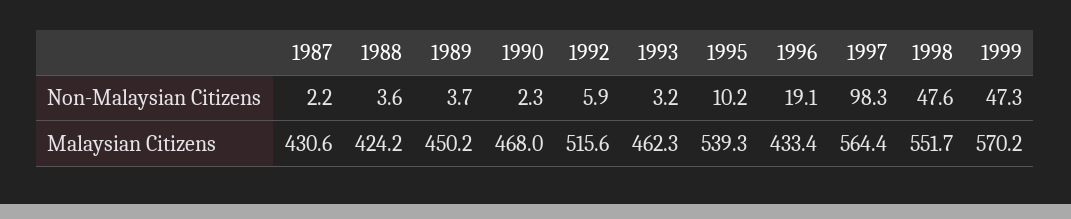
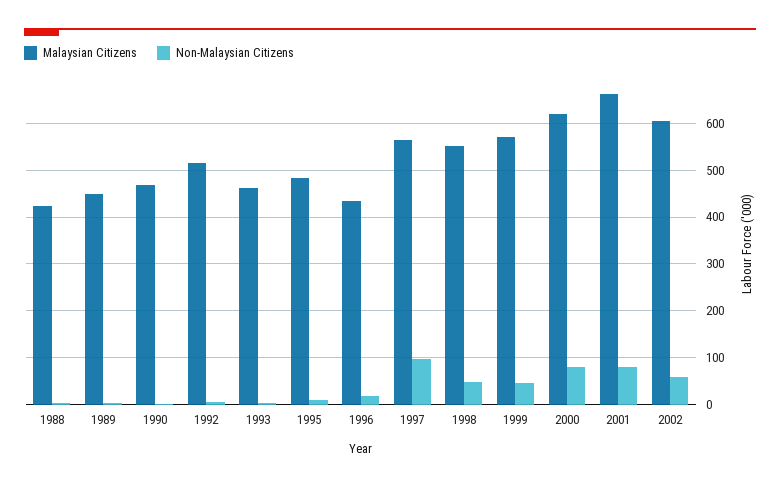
Non-Malaysian Citizens, 1987: 2.2 -> none
Malaysian Citizens, 1987: 430.6 -> none
Malaysian Citizens, 1995: 539.3 -> 480
Malaysian Citizens, 2000: none -> 620
Non-Malaysian Citizens, 2000: none -> 80
Malaysian Citizens, 2001: none -> 660
Non-Malaysian Citizens, 2001: none -> 80
Malaysian Citizens, 2002: none -> 600
Non-Malaysian Citizens, 2002: none -> 60

